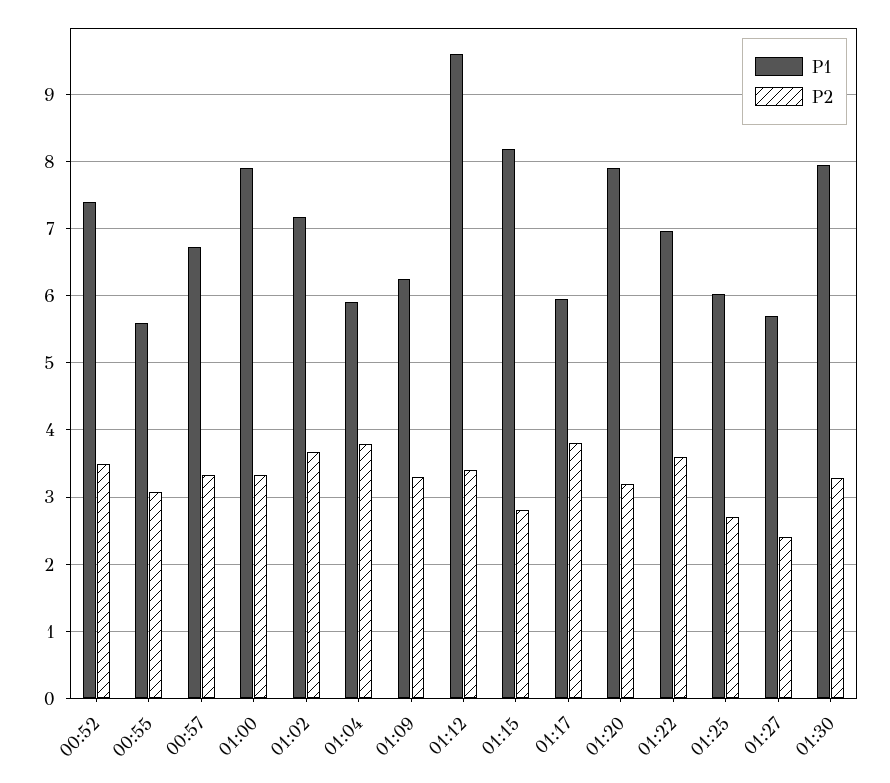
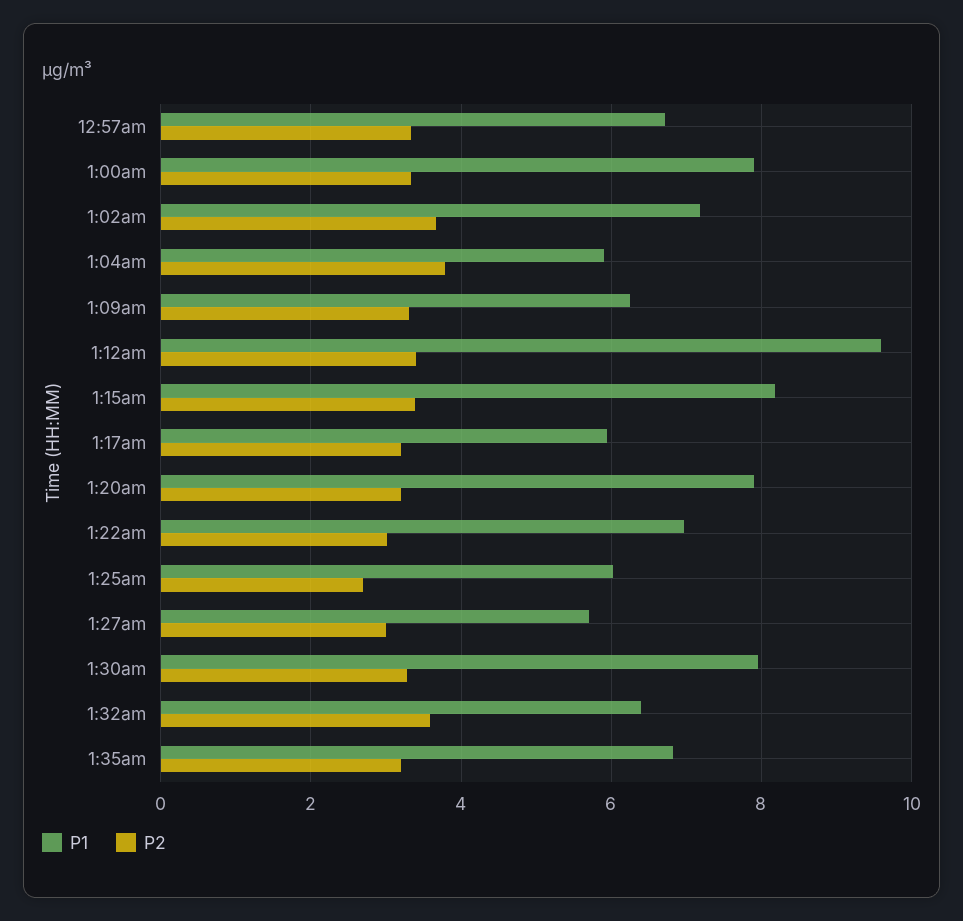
P1, 00:52: 7.4 -> none
P2, 00:52: 3.5 -> none
P1, 00:55: 5.6 -> none
P2, 00:55: 3.1 -> none
P2, 01:15: 2.8 -> 3.4
P2, 01:17: 3.8 -> 3.2
P2, 01:22: 3.6 -> 3
P2, 01:27: 2.4 -> 3
P1, 1:32am: none -> 6.4
P2, 1:32am: none -> 3.6
P1, 1:35am: none -> 6.8
P2, 1:35am: none -> 3.2

